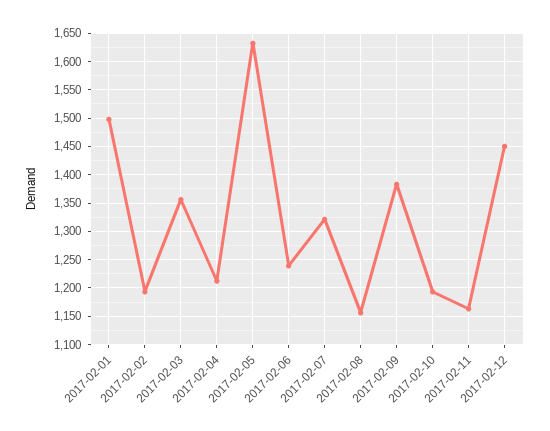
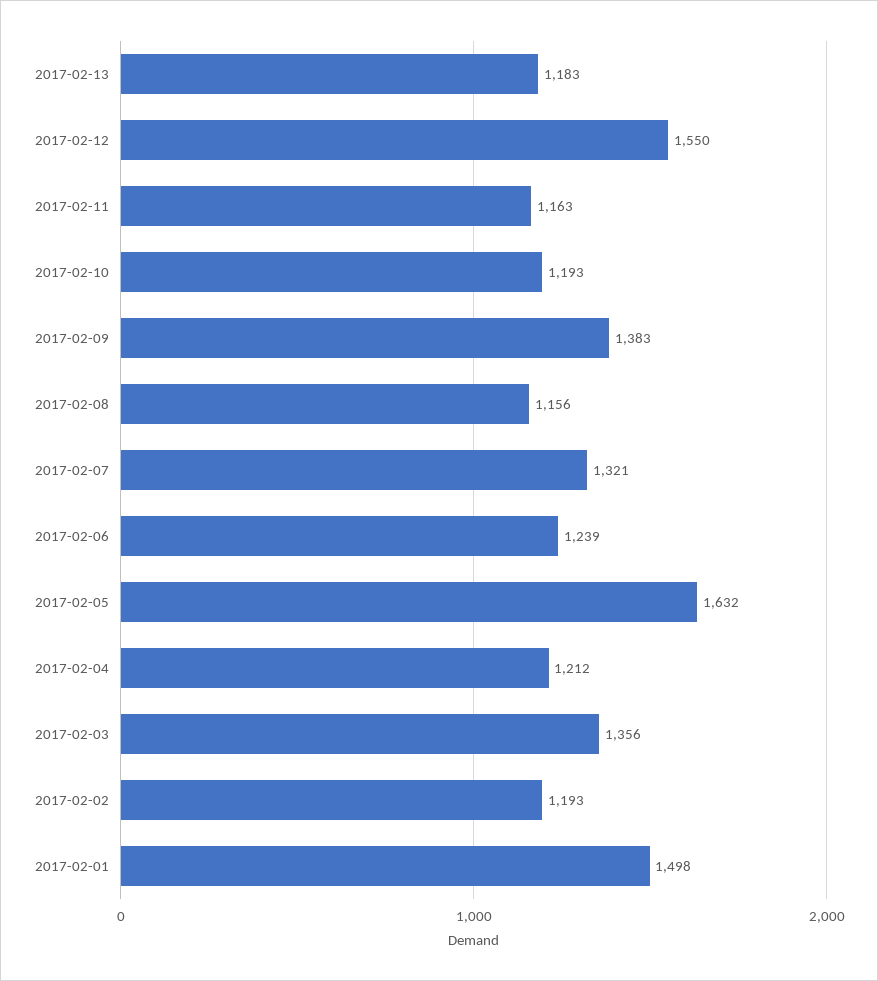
2017-02-12: 1450 -> 1550
2017-02-13: none -> 1183

